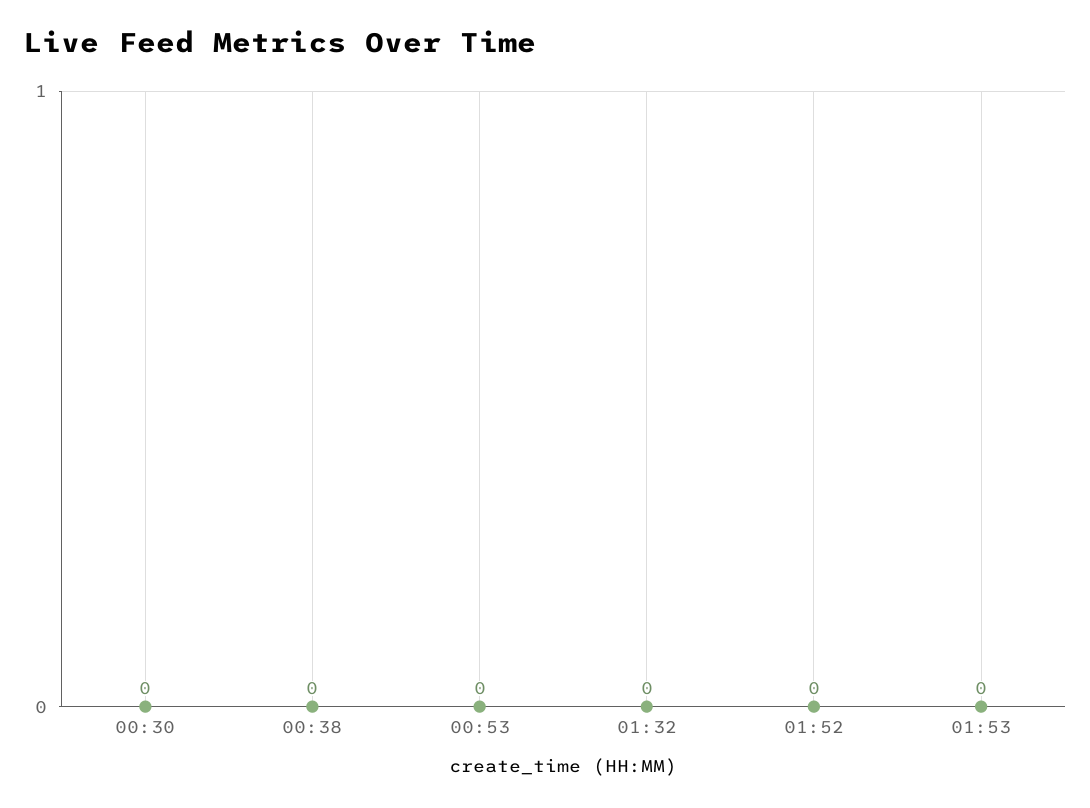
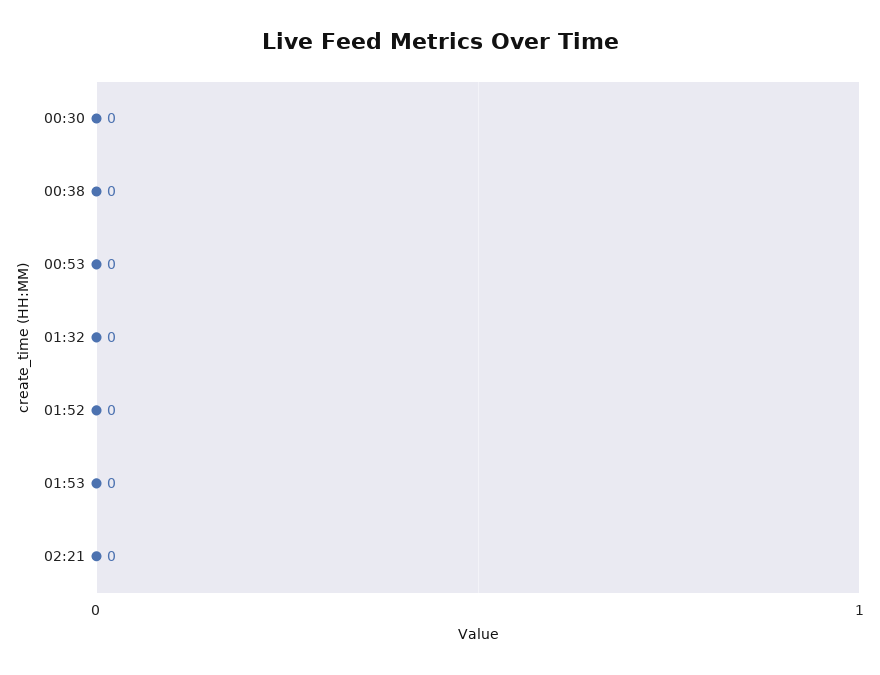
02:21: none -> 0

